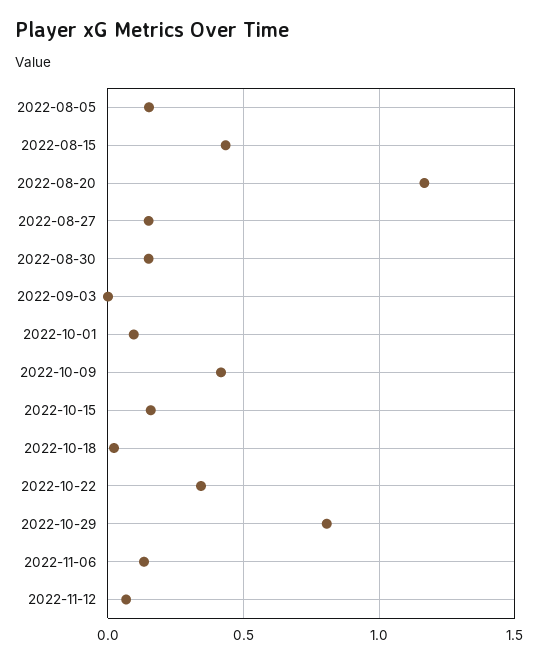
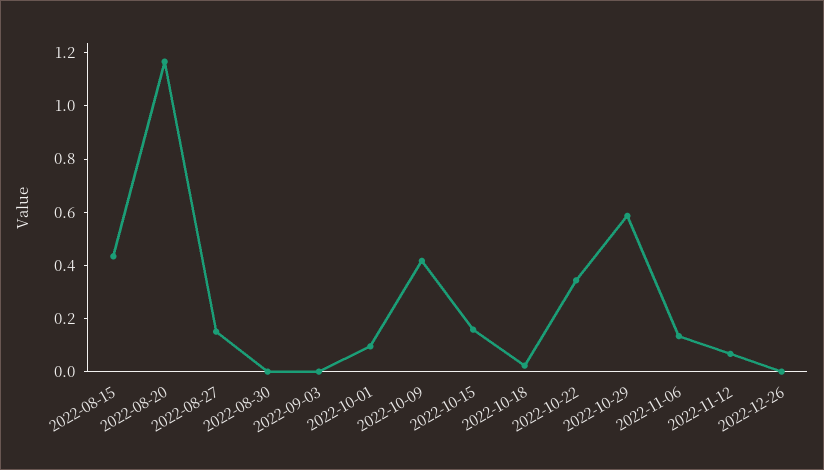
2022-08-05: 0.15 -> none
2022-08-30: 0.15 -> 0
2022-10-29: 0.8 -> 0.6
2022-12-26: none -> 0

